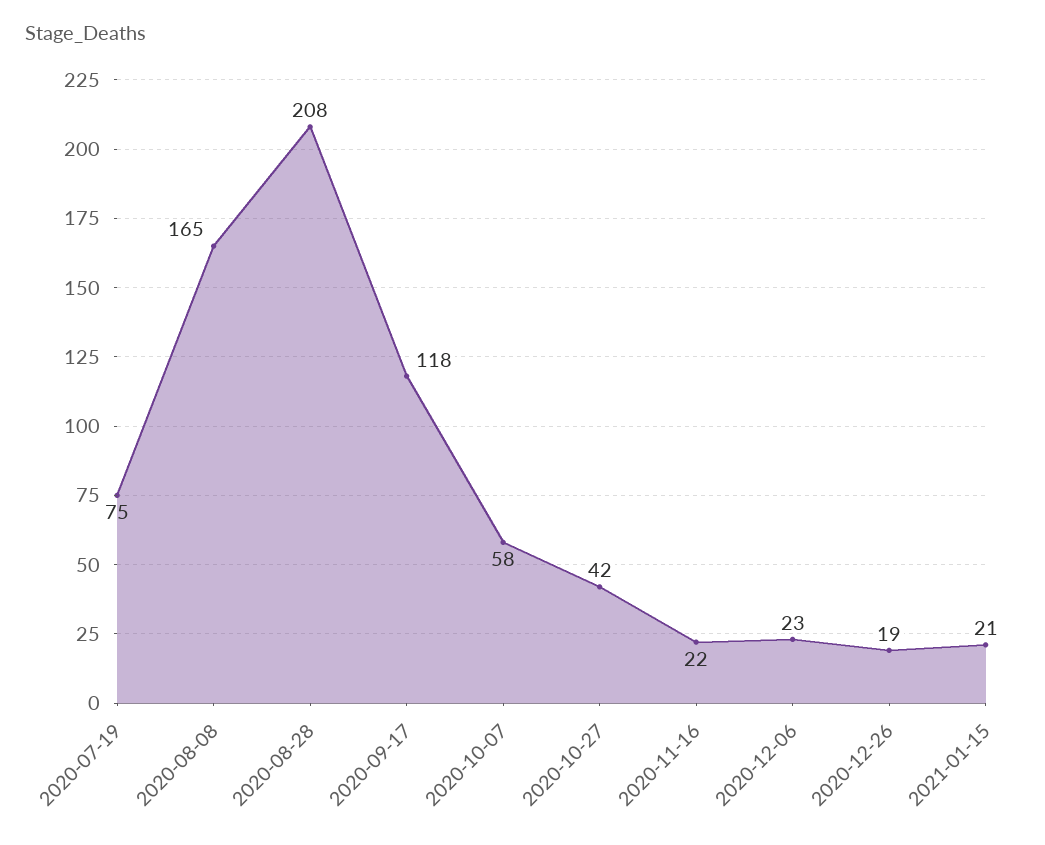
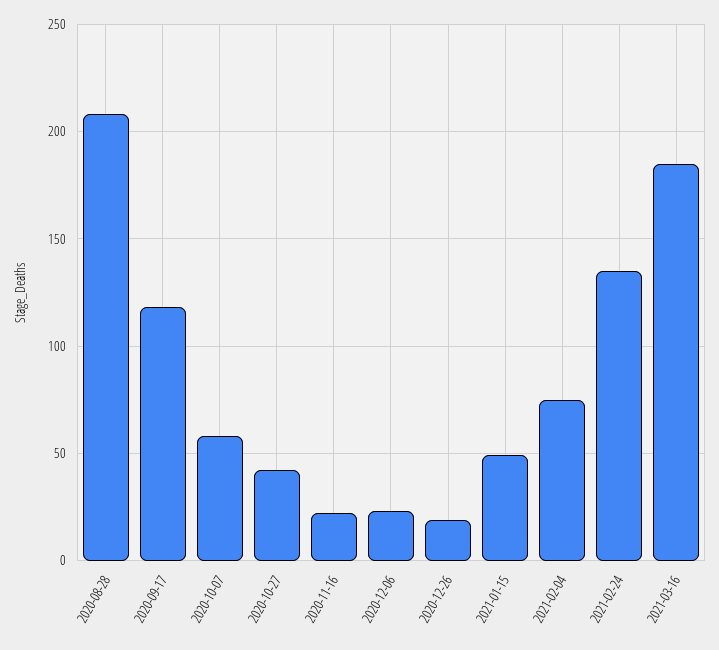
2020-07-19: 75 -> none
2020-08-08: 165 -> none
2021-01-15: 21 -> 50
2021-02-04: none -> 75
2021-02-24: none -> 135
2021-03-16: none -> 185

